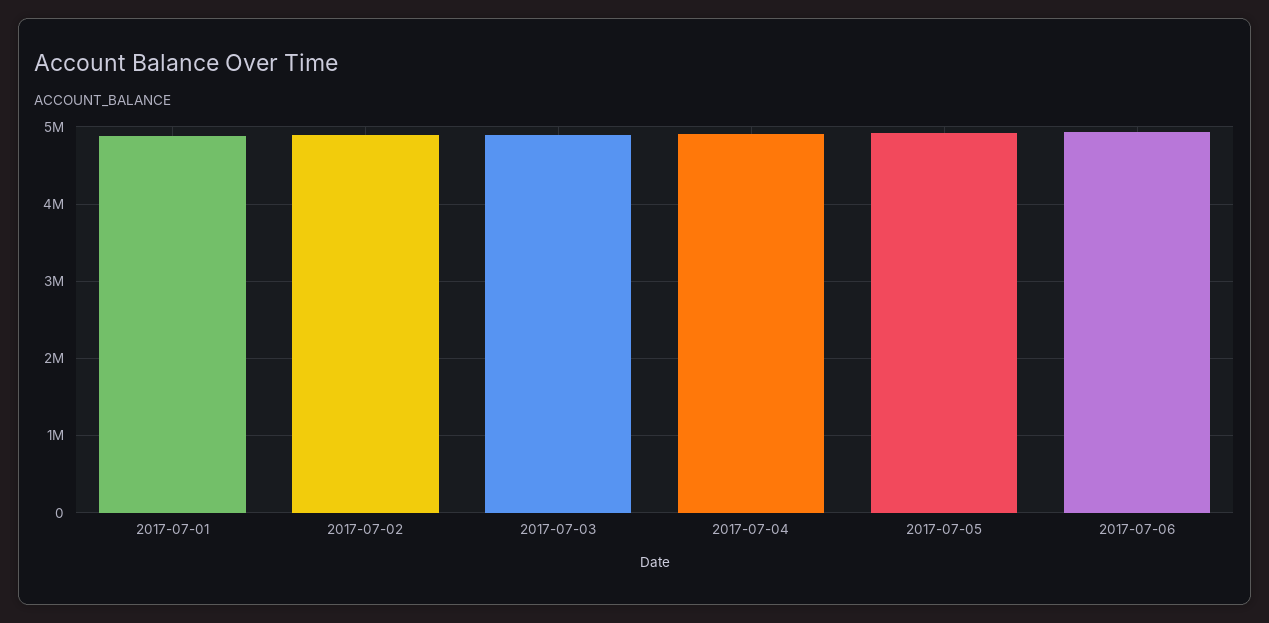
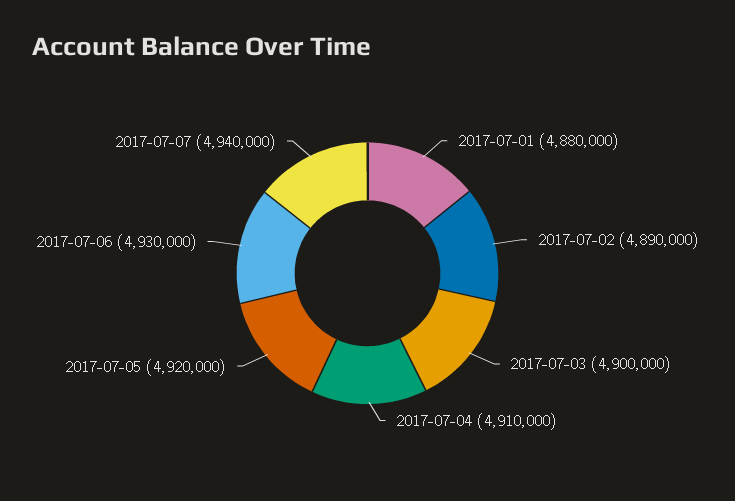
2017-07-07: none -> 4940000

